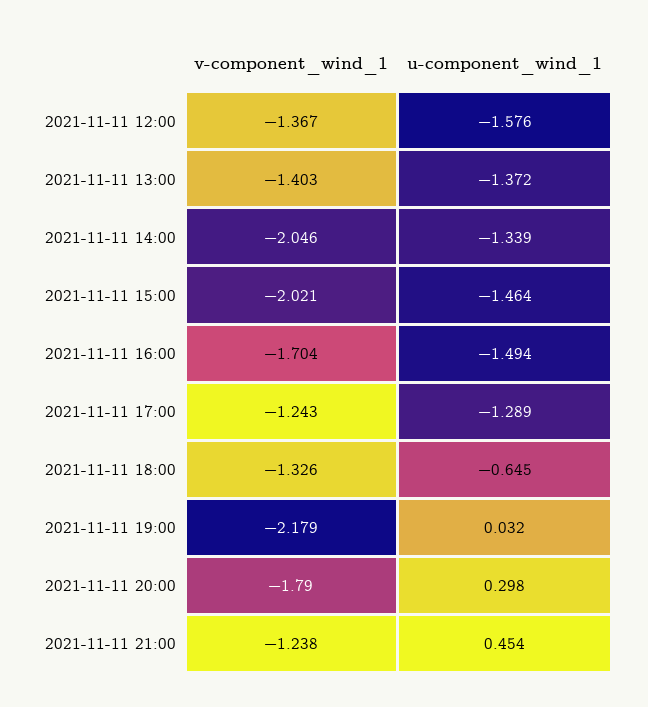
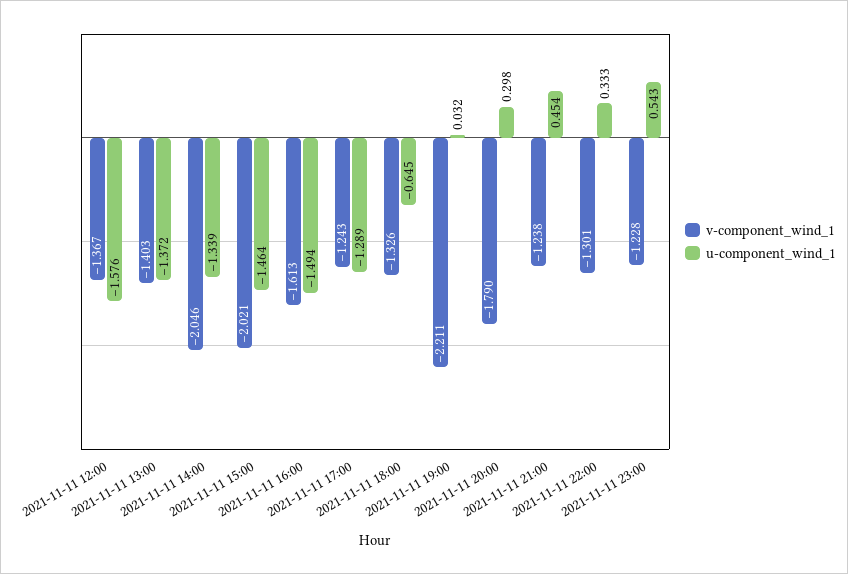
v-component_wind_1, 2021-11-11 16:00: -1.704 -> -1.613
v-component_wind_1, 2021-11-11 19:00: -2.179 -> -2.211
v-component_wind_1, 2021-11-11 22:00: none -> -1.301
u-component_wind_1, 2021-11-11 22:00: none -> 0.333
v-component_wind_1, 2021-11-11 23:00: none -> -1.228
u-component_wind_1, 2021-11-11 23:00: none -> 0.543

